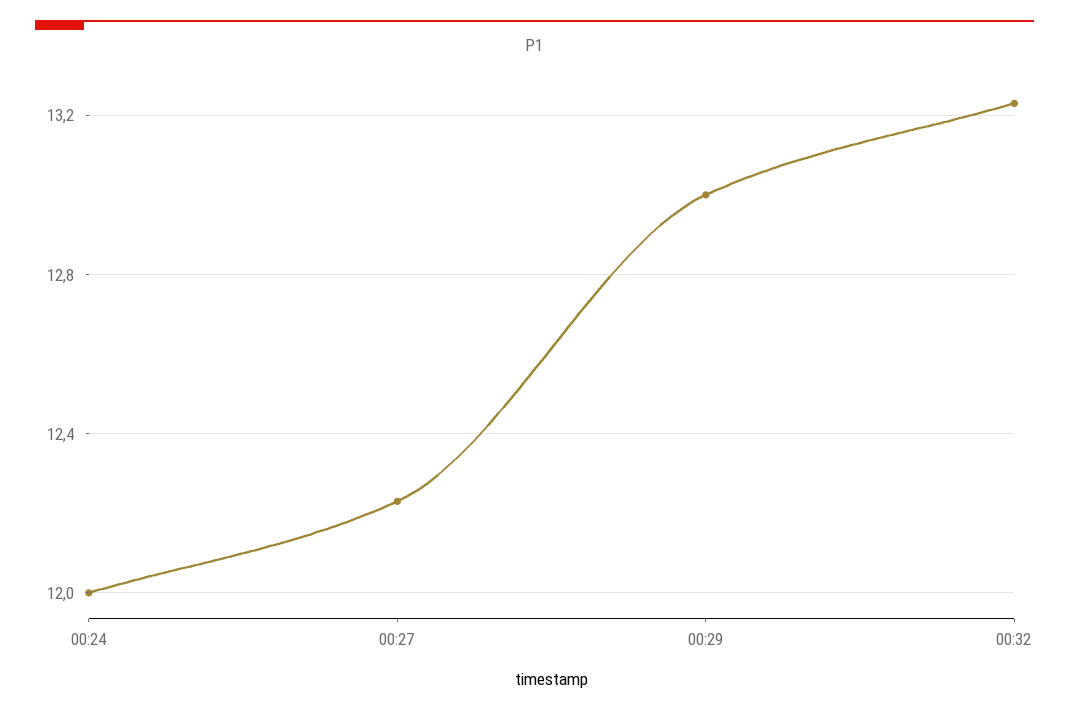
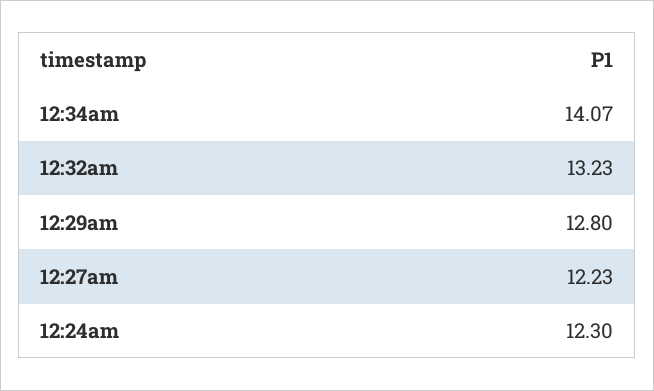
00:24: 12 -> 12.3
00:29: 13 -> 12.8
12:34am: none -> 14.07

